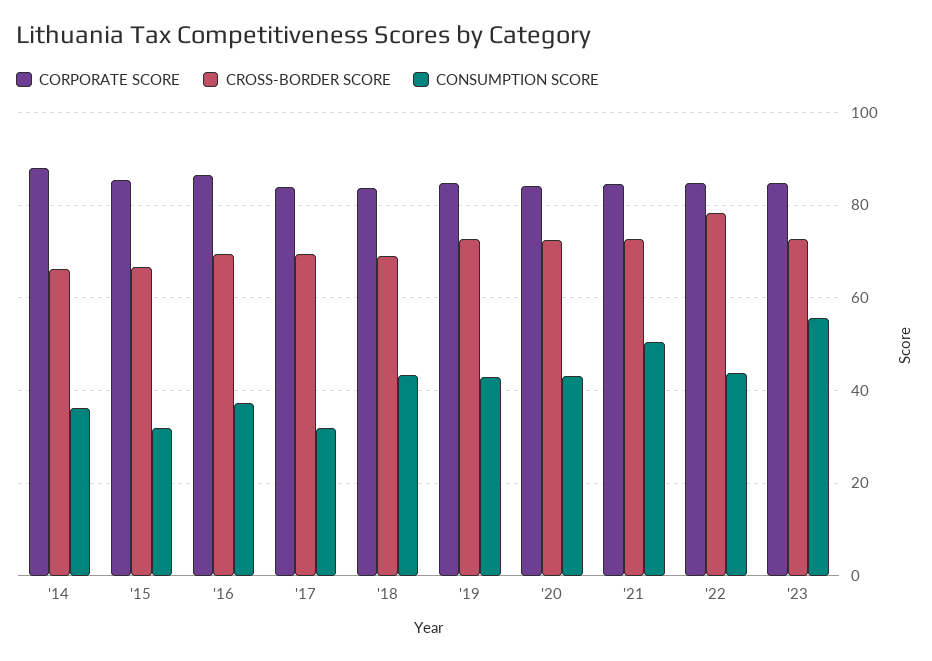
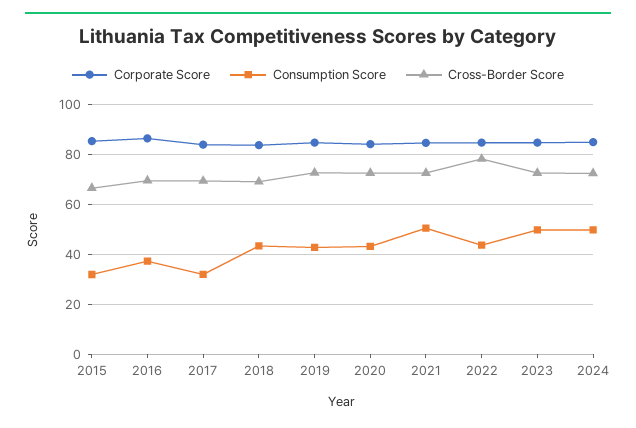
CORPORATE SCORE, '14: 88 -> none
CROSS-BORDER SCORE, '14: 66 -> none
CONSUMPTION SCORE, '14: 36 -> none
CONSUMPTION SCORE, '23: 56 -> 50
CORPORATE SCORE, 2024: none -> 85
CONSUMPTION SCORE, 2024: none -> 50
CROSS-BORDER SCORE, 2024: none -> 72.5

